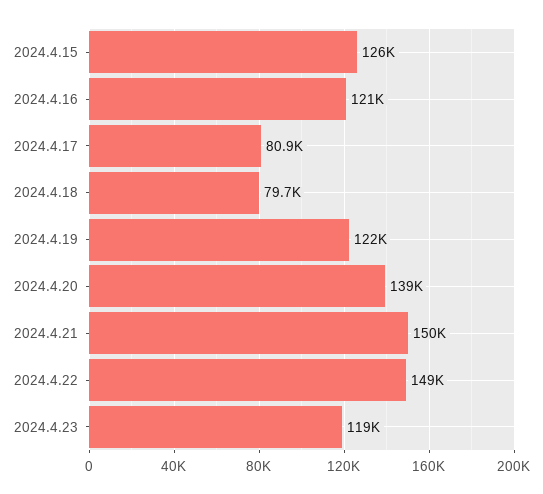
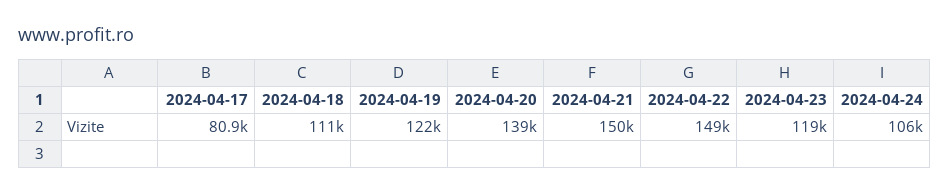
2024.4.15: 126000 -> none
2024.4.16: 121000 -> none
2024.4.18: 79700 -> 111000
2024-04-24: none -> 106000

